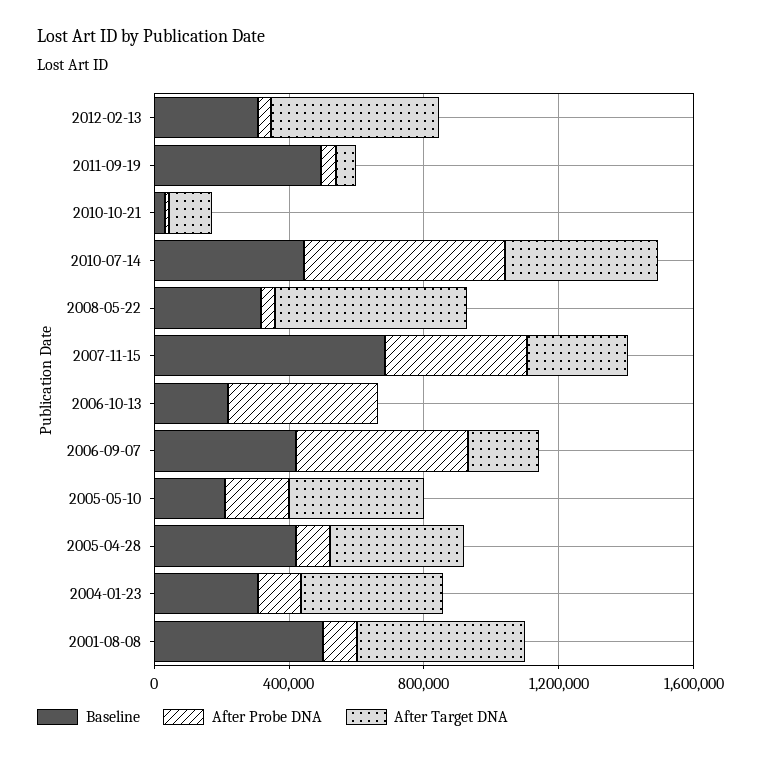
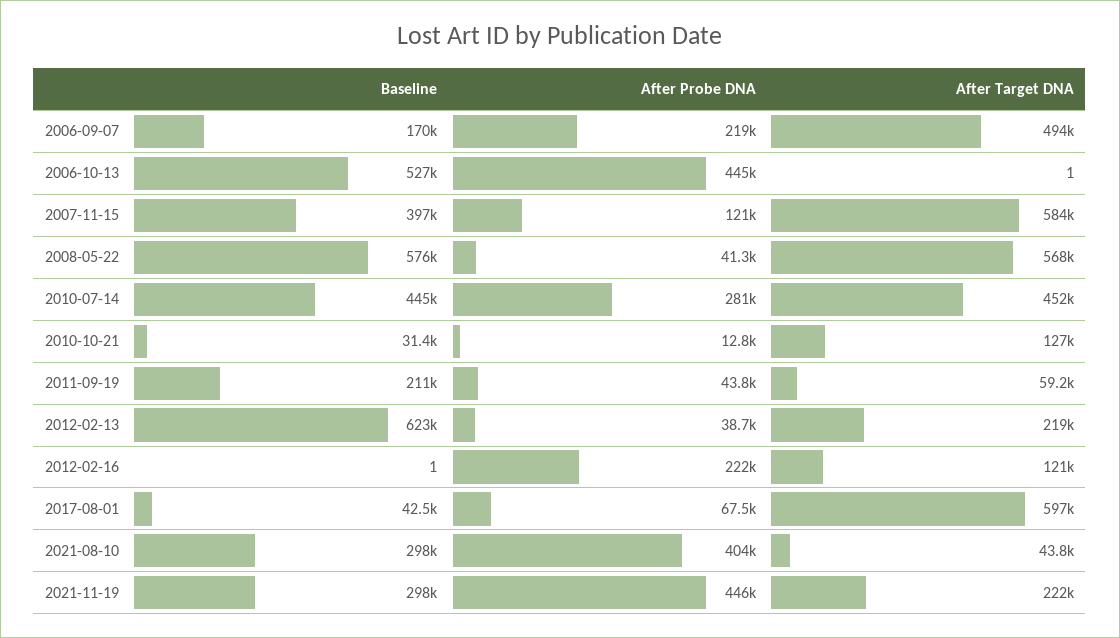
Baseline, 2012-02-13: 300000 -> 623000
After Target DNA, 2012-02-13: 500000 -> 219000
Baseline, 2011-09-19: 500000 -> 211000
After Probe DNA, 2010-07-14: 600000 -> 281000
Baseline, 2008-05-22: 300000 -> 576000
Baseline, 2007-11-15: 700000 -> 397000
After Probe DNA, 2007-11-15: 400000 -> 121000
After Target DNA, 2007-11-15: 300000 -> 584000
Baseline, 2006-10-13: 200000 -> 527000
Baseline, 2006-09-07: 400000 -> 170000
After Probe DNA, 2006-09-07: 500000 -> 219000
After Target DNA, 2006-09-07: 200000 -> 494000
Baseline, 2005-05-10: 200000 -> none
After Probe DNA, 2005-05-10: 200000 -> none
After Target DNA, 2005-05-10: 400000 -> none
Baseline, 2005-04-28: 400000 -> none
After Probe DNA, 2005-04-28: 100000 -> none
After Target DNA, 2005-04-28: 400000 -> none
Baseline, 2004-01-23: 300000 -> none
After Probe DNA, 2004-01-23: 100000 -> none
After Target DNA, 2004-01-23: 400000 -> none
Baseline, 2001-08-08: 500000 -> none
After Probe DNA, 2001-08-08: 100000 -> none
After Target DNA, 2001-08-08: 500000 -> none
Baseline, 2012-02-16: none -> 1
After Probe DNA, 2012-02-16: none -> 222000
After Target DNA, 2012-02-16: none -> 121000
Baseline, 2017-08-01: none -> 42500
After Probe DNA, 2017-08-01: none -> 67500
After Target DNA, 2017-08-01: none -> 597000
Baseline, 2021-08-10: none -> 298000
After Probe DNA, 2021-08-10: none -> 404000
After Target DNA, 2021-08-10: none -> 43800
Baseline, 2021-11-19: none -> 298000
After Probe DNA, 2021-11-19: none -> 446000
After Target DNA, 2021-11-19: none -> 222000

